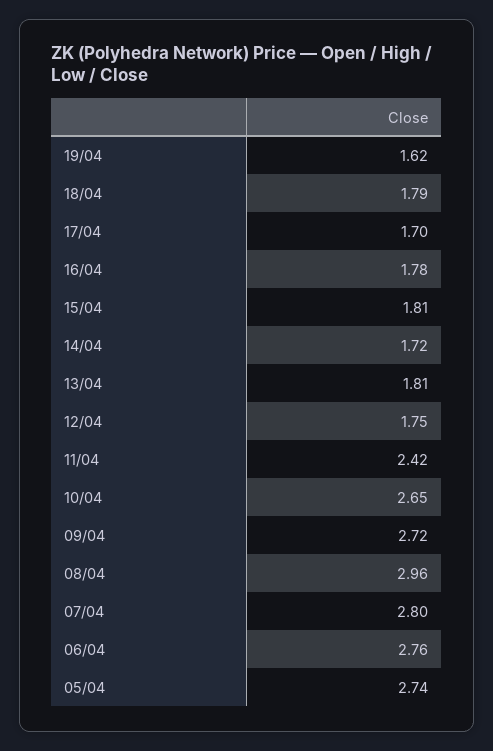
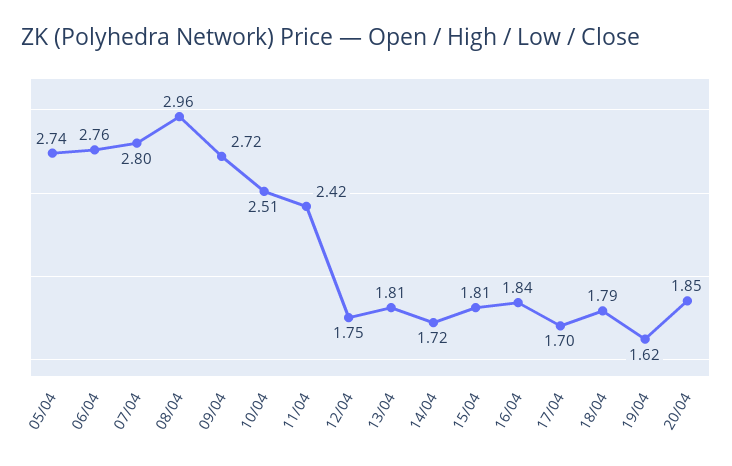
16/04: 1.78 -> 1.84
10/04: 2.65 -> 2.51
20/04: none -> 1.85

